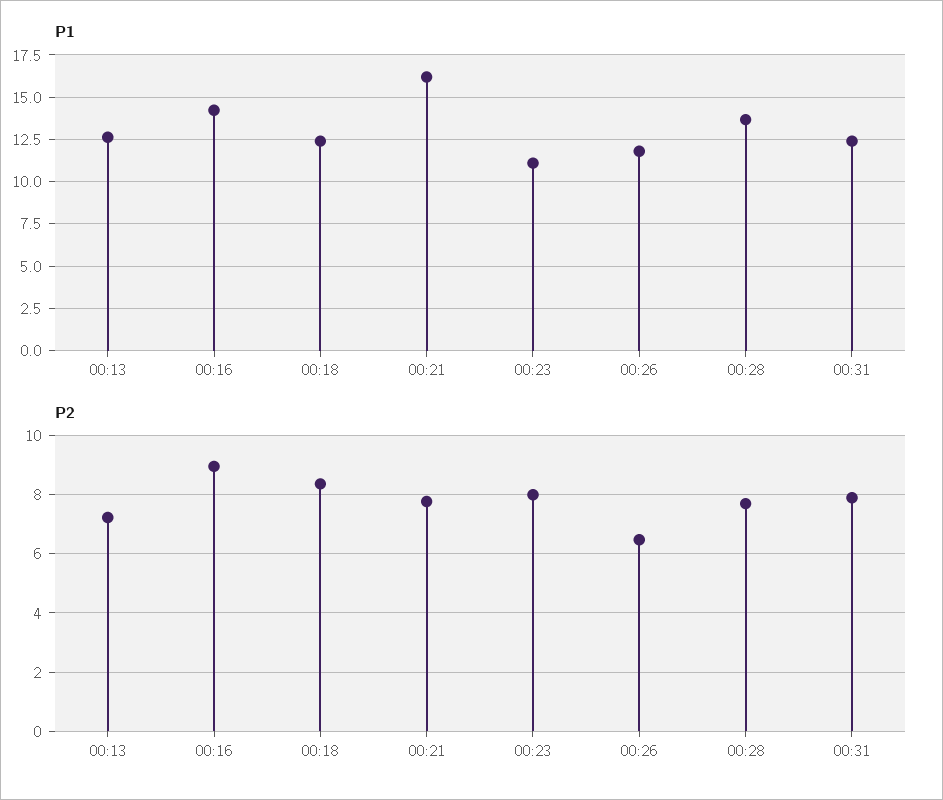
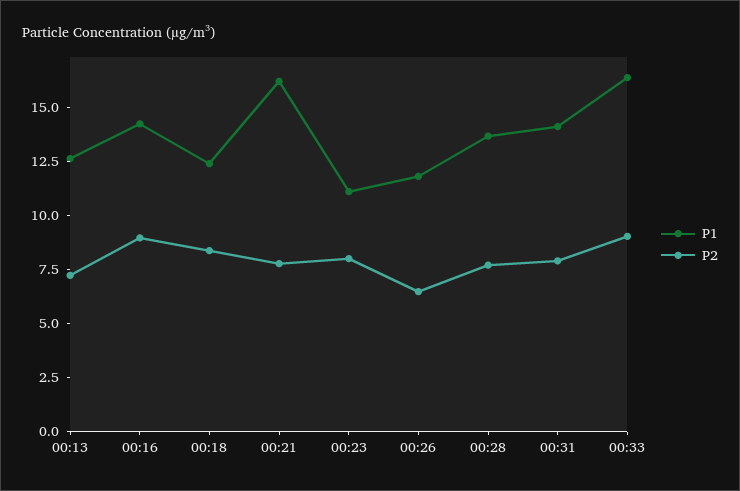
P1, 00:31: 12.5 -> 14
P1, 00:33: none -> 16.5
P2, 00:33: none -> 9

